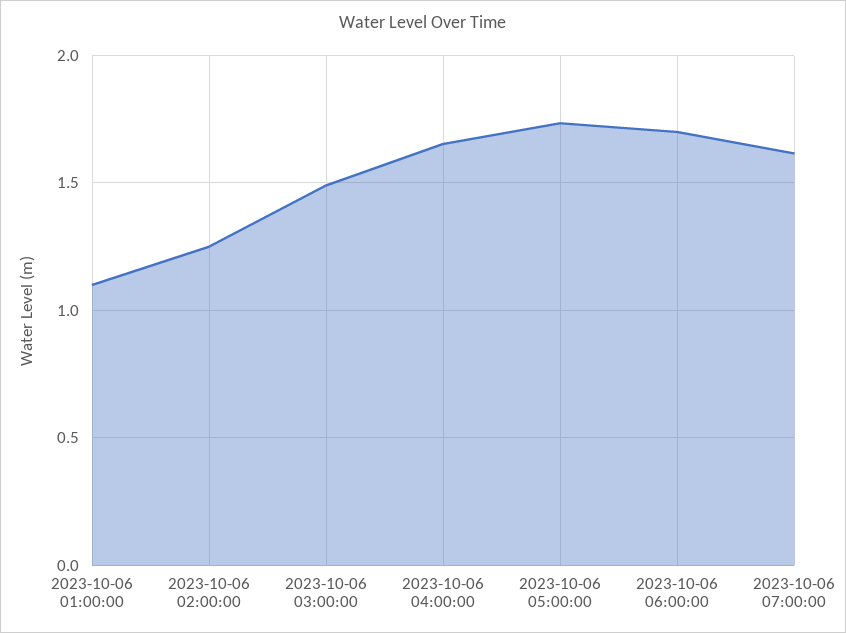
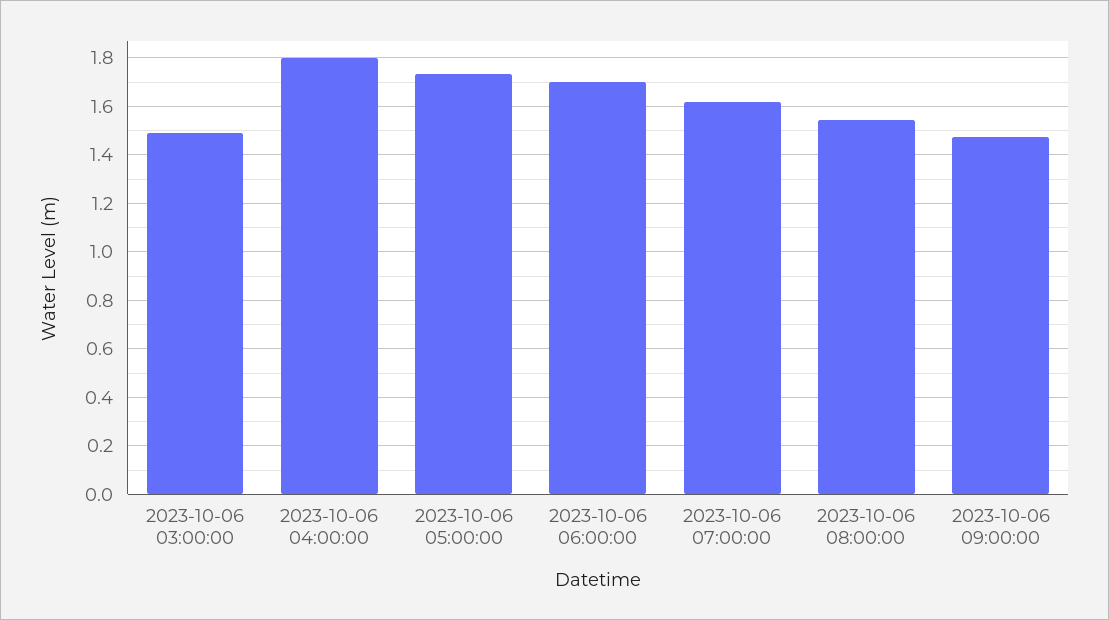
2023-10-06 01:00:00: 1.1 -> none
2023-10-06 02:00:00: 1.25 -> none
2023-10-06 04:00:00: 1.65 -> 1.8
2023-10-06 08:00:00: none -> 1.55
2023-10-06 09:00:00: none -> 1.475

